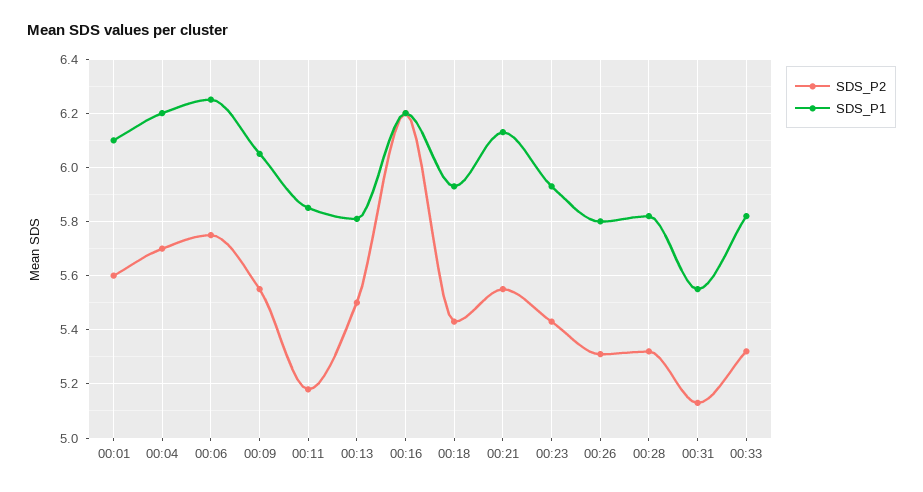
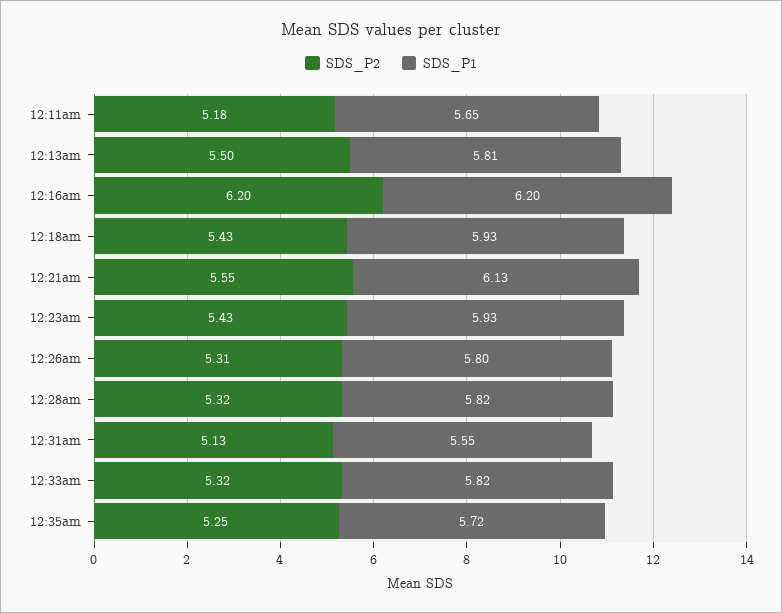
SDS_P2, 00:01: 5.6 -> none
SDS_P1, 00:01: 6.1 -> none
SDS_P2, 00:04: 5.7 -> none
SDS_P1, 00:04: 6.2 -> none
SDS_P2, 00:06: 5.75 -> none
SDS_P1, 00:06: 6.25 -> none
SDS_P2, 00:09: 5.55 -> none
SDS_P1, 00:09: 6.05 -> none
SDS_P1, 00:11: 5.85 -> 5.65
SDS_P2, 12:35am: none -> 5.25
SDS_P1, 12:35am: none -> 5.72

